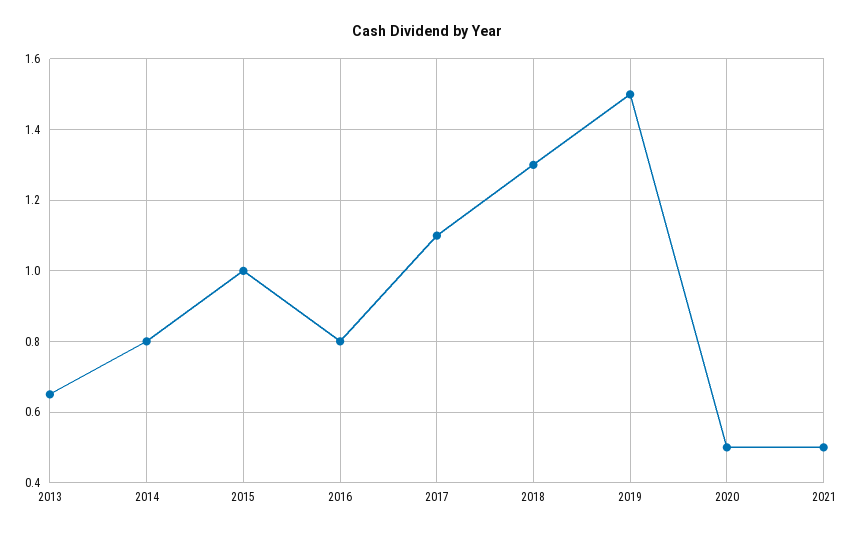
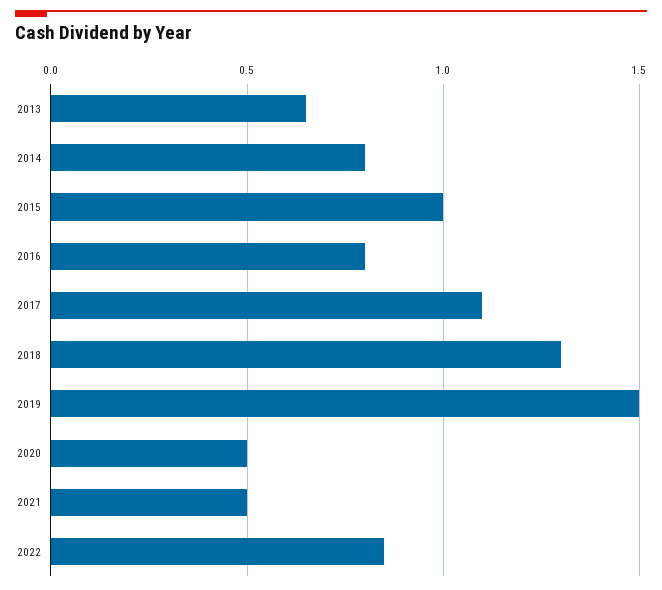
2022: none -> 0.85

